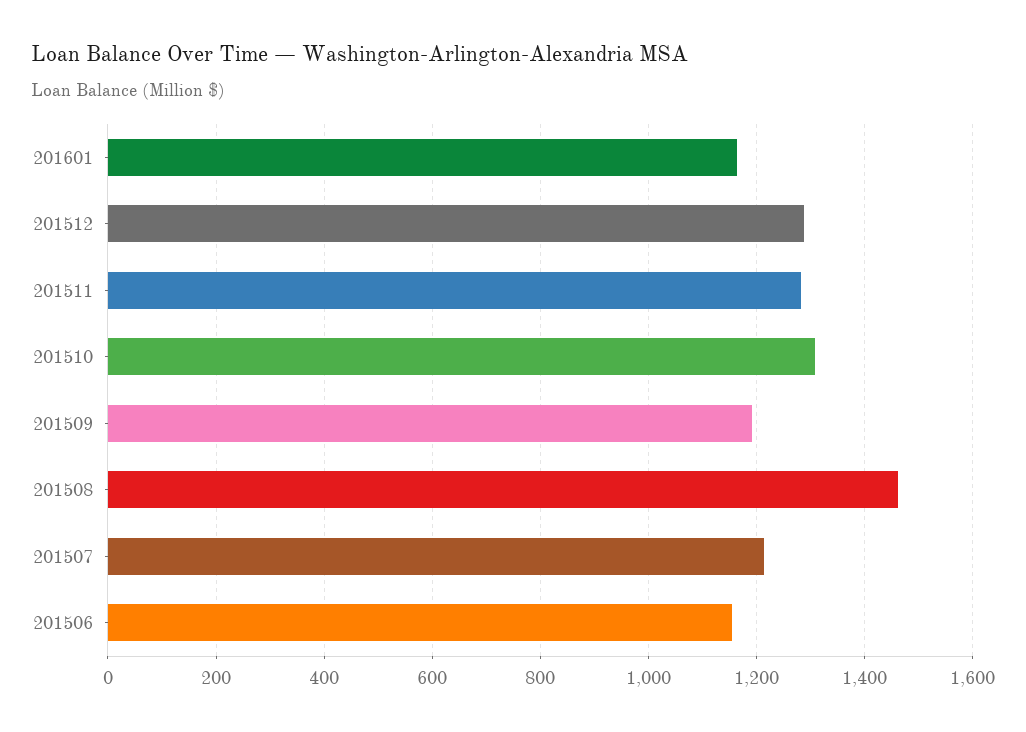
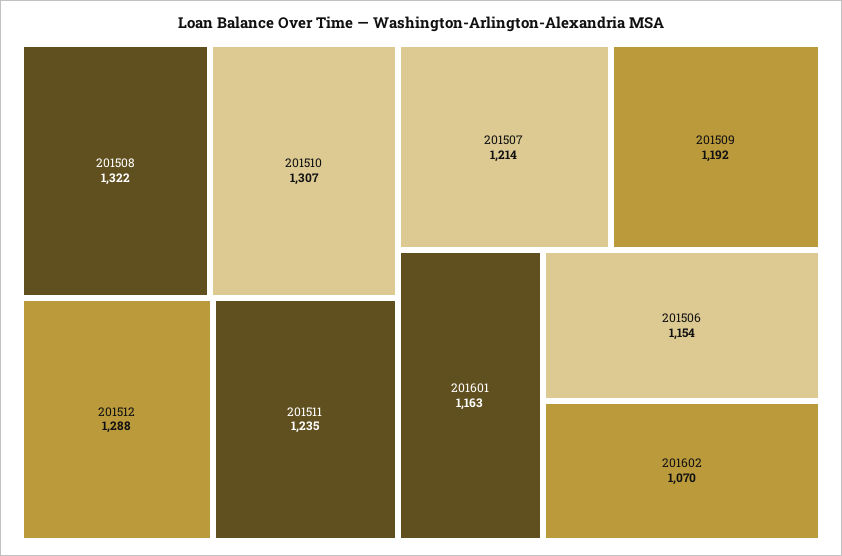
201511: 1280 -> 1235
201508: 1460 -> 1322
201602: none -> 1070

